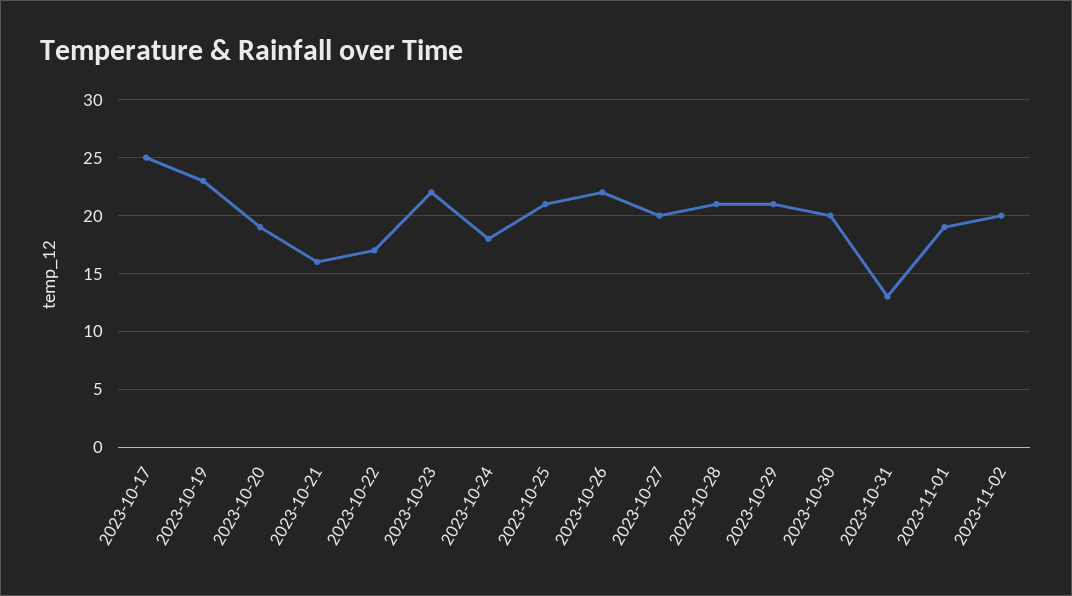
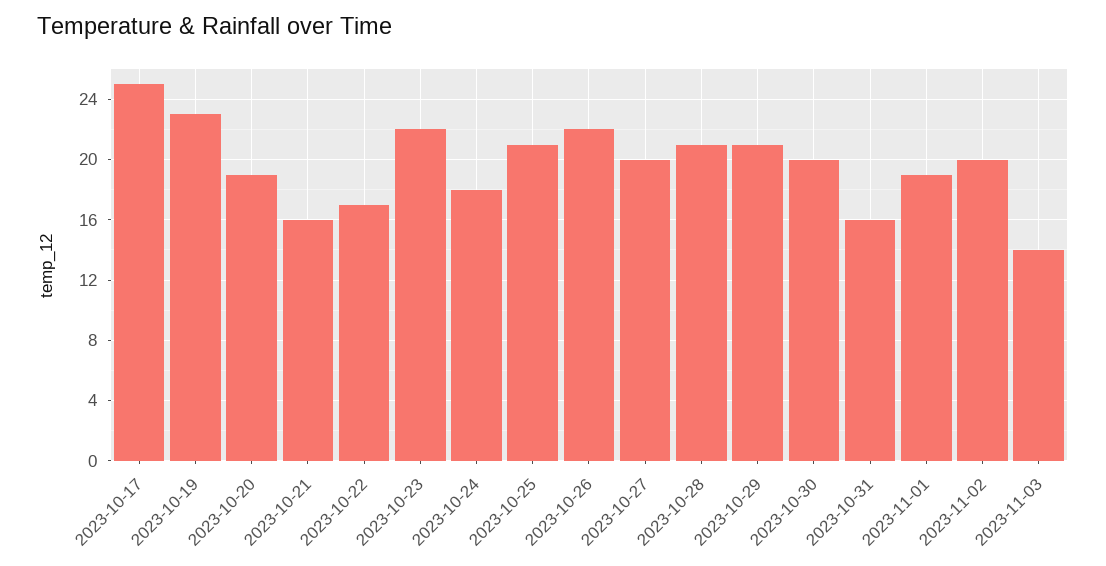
2023-10-31: 13 -> 16
2023-11-03: none -> 14

